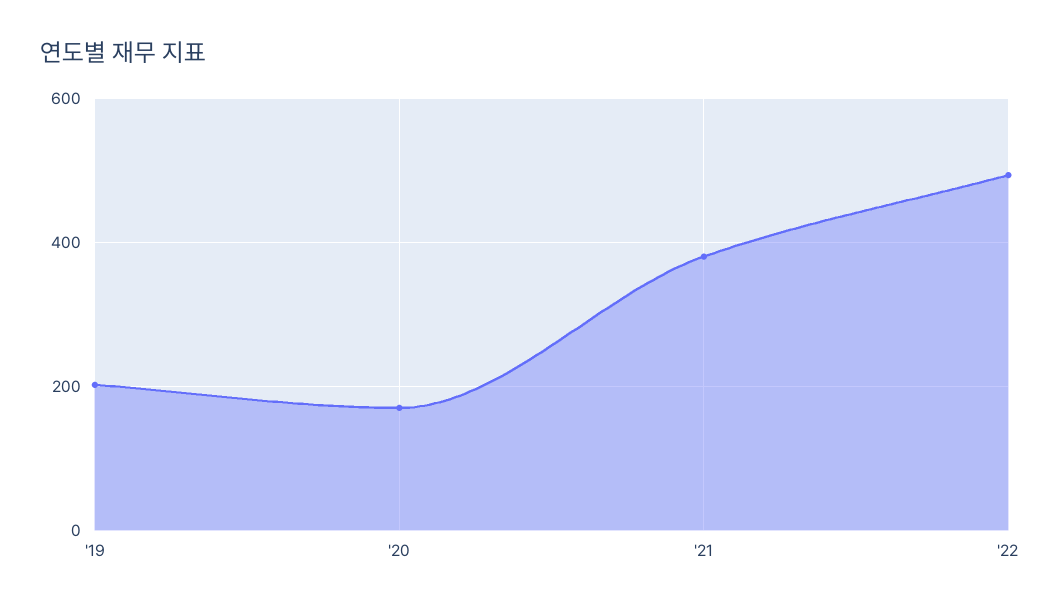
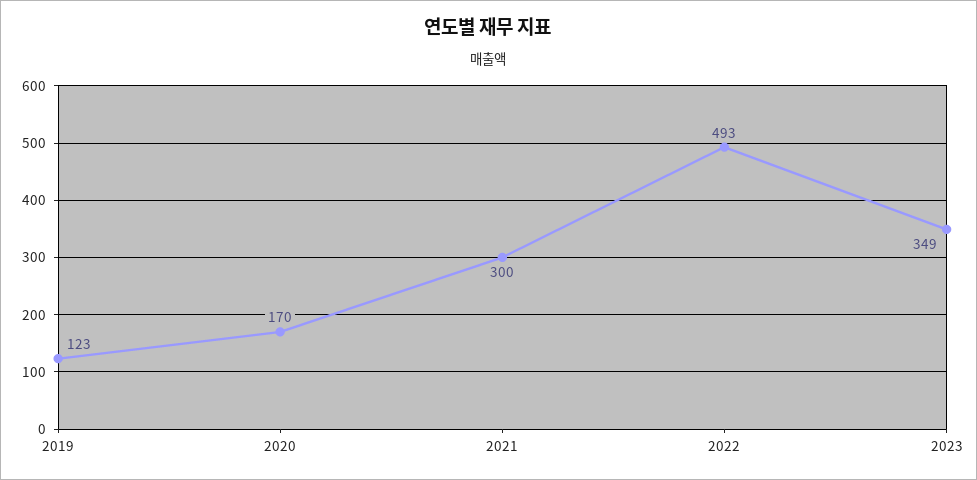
'19: 200 -> 123
'21: 380 -> 300
2023: none -> 349

